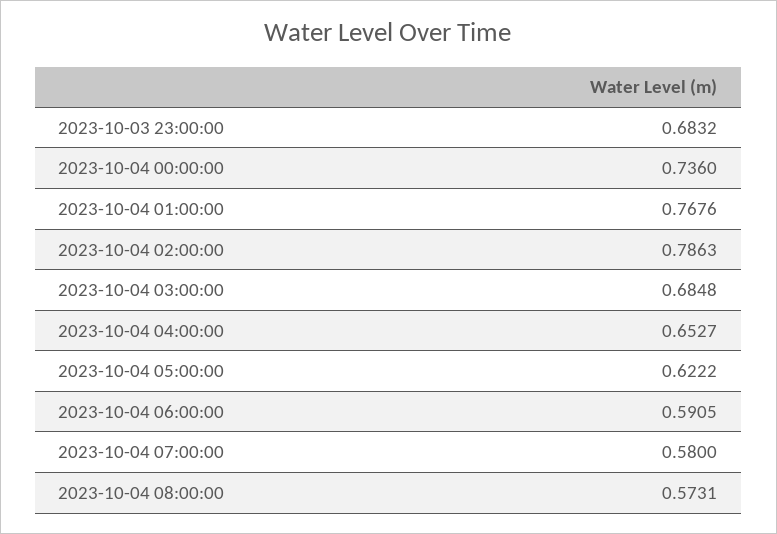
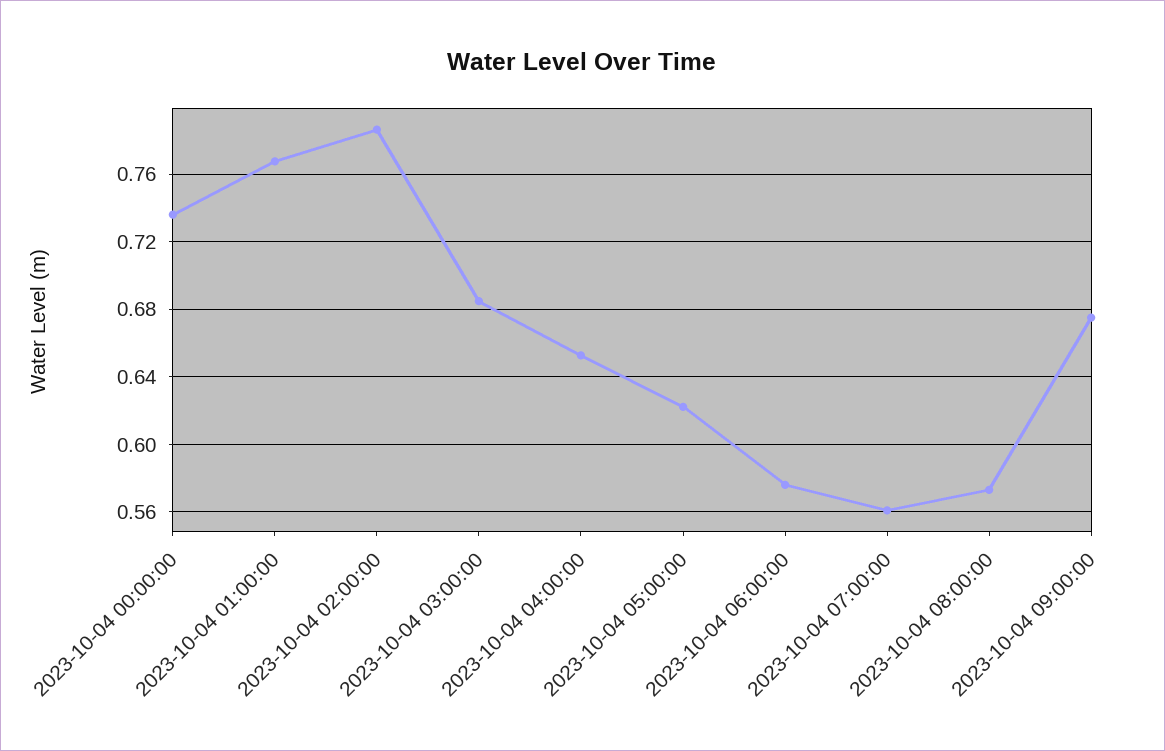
2023-10-03 23:00:00: 0.6832 -> none
2023-10-04 06:00:00: 0.5905 -> 0.575
2023-10-04 07:00:00: 0.58 -> 0.56
2023-10-04 09:00:00: none -> 0.675

